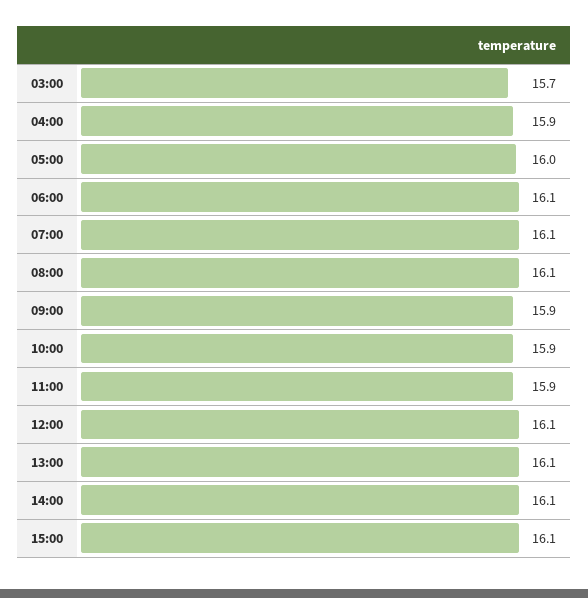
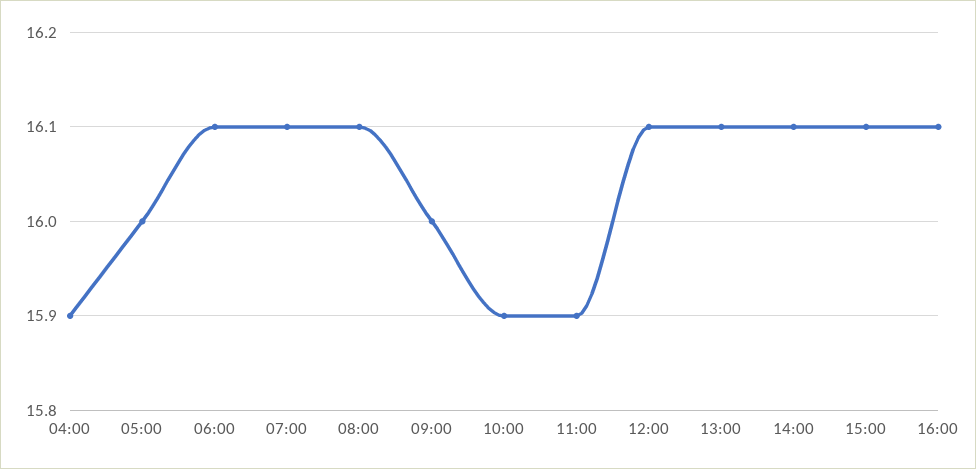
03:00: 15.7 -> none
09:00: 15.9 -> 16
16:00: none -> 16.1

